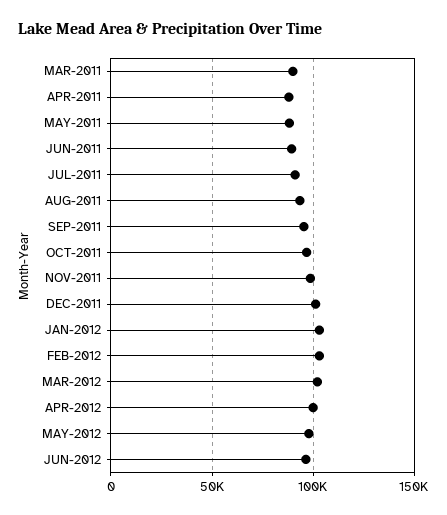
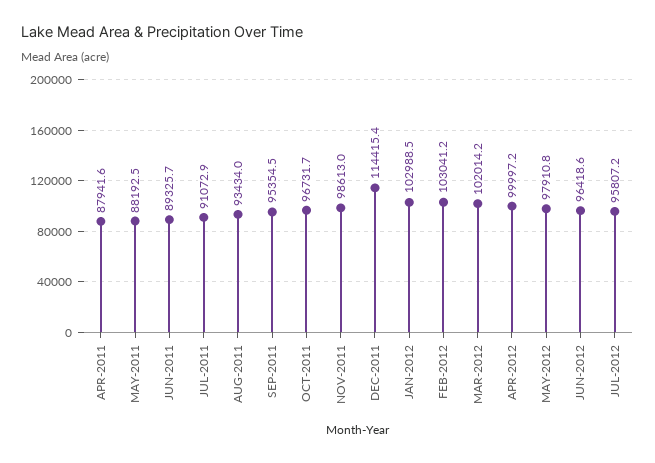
MAR-2011: 90000 -> none
DEC-2011: 100000 -> 114415.4
JUL-2012: none -> 95807.2

